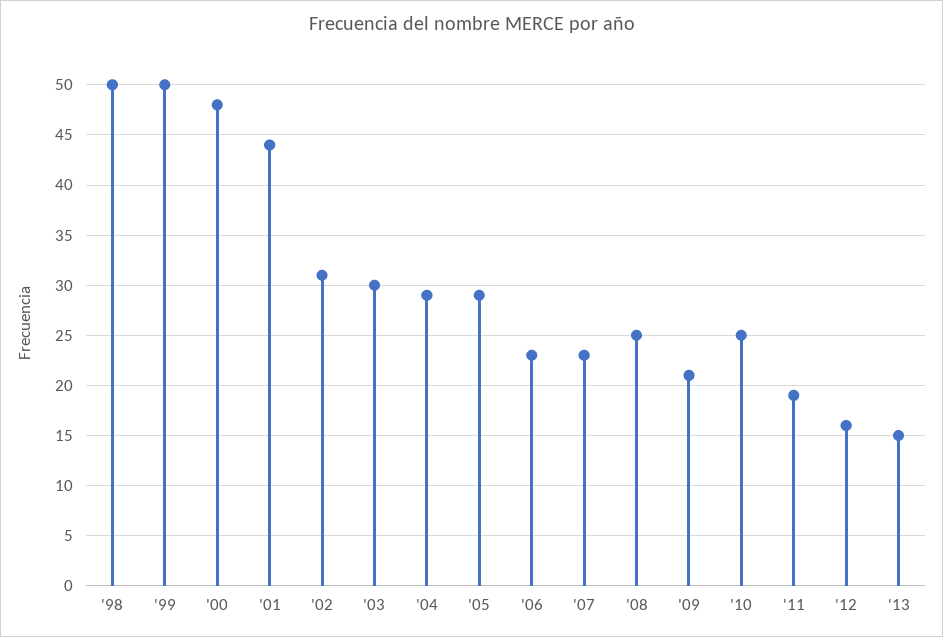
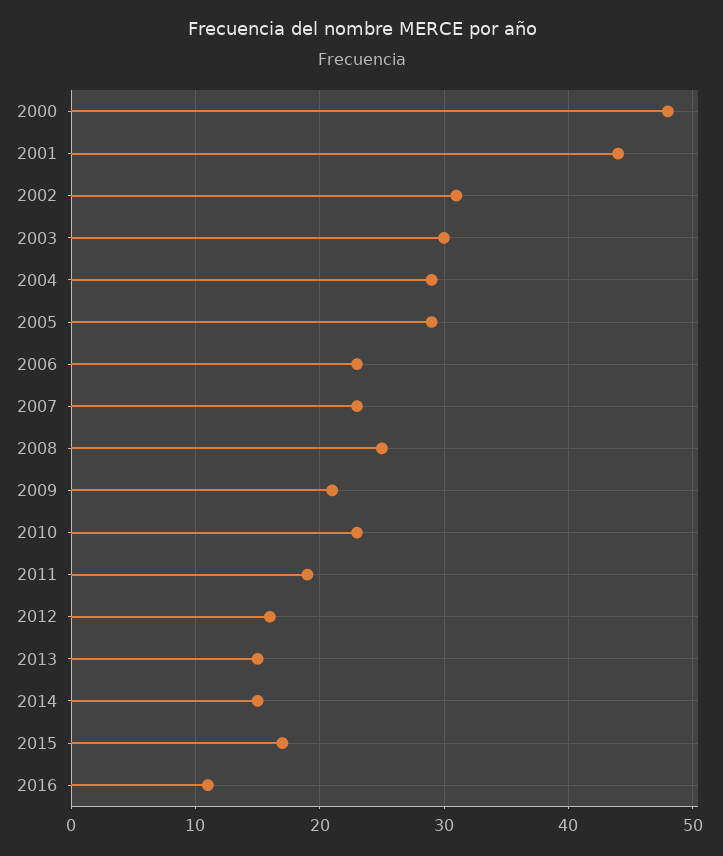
'98: 50 -> none
'99: 50 -> none
'10: 25 -> 23
2014: none -> 15
2015: none -> 17
2016: none -> 11

